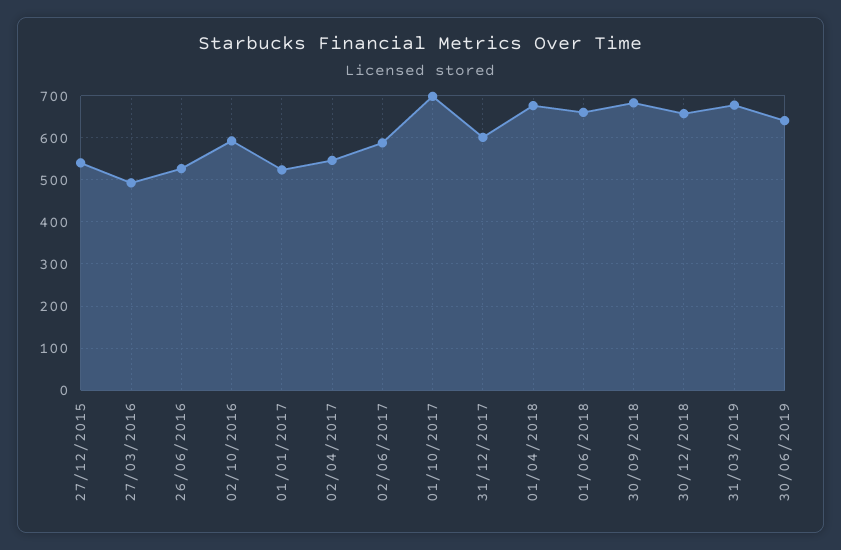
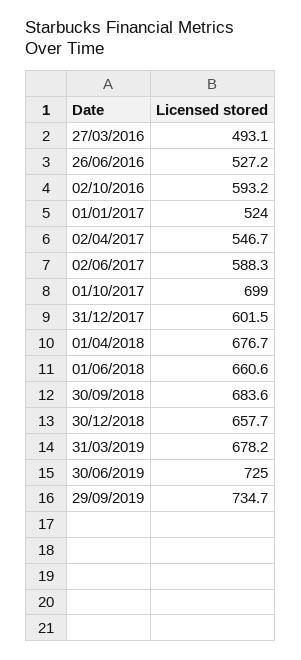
27/12/2015: 540 -> none
30/06/2019: 640 -> 725
29/09/2019: none -> 734.7

